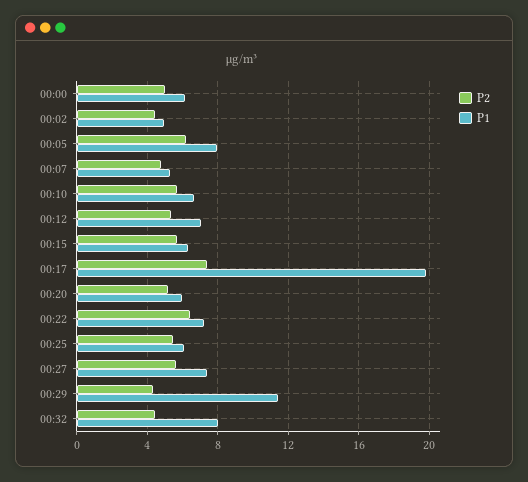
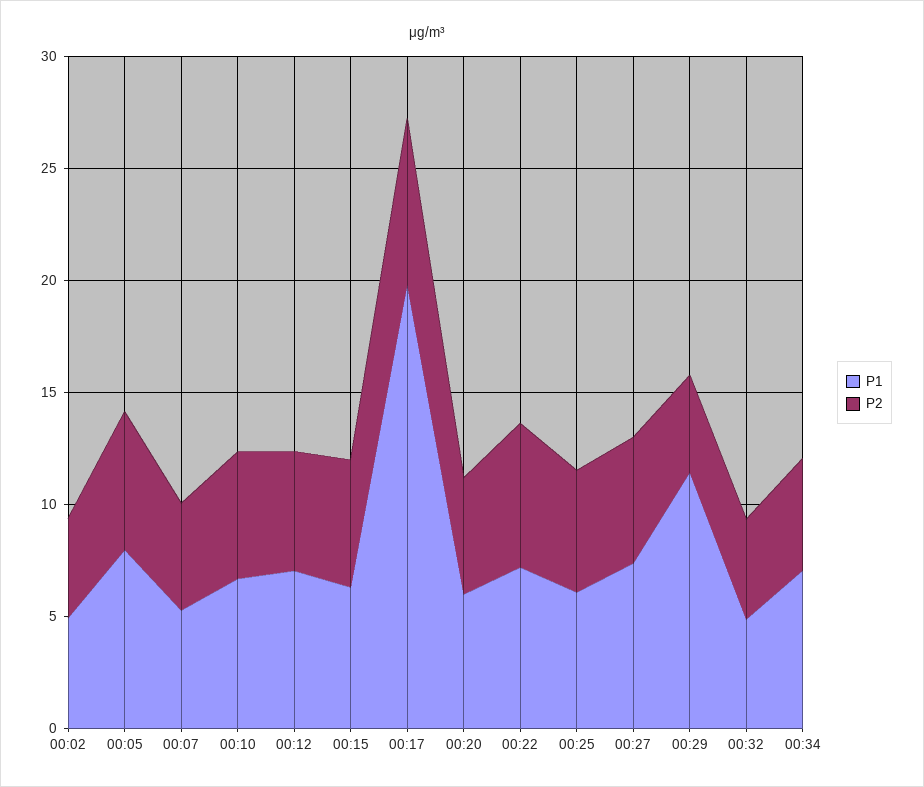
P2, 00:00: 5 -> none
P1, 00:00: 6 -> none
P1, 00:32: 8 -> 5
P1, 00:34: none -> 7
P2, 00:34: none -> 5

